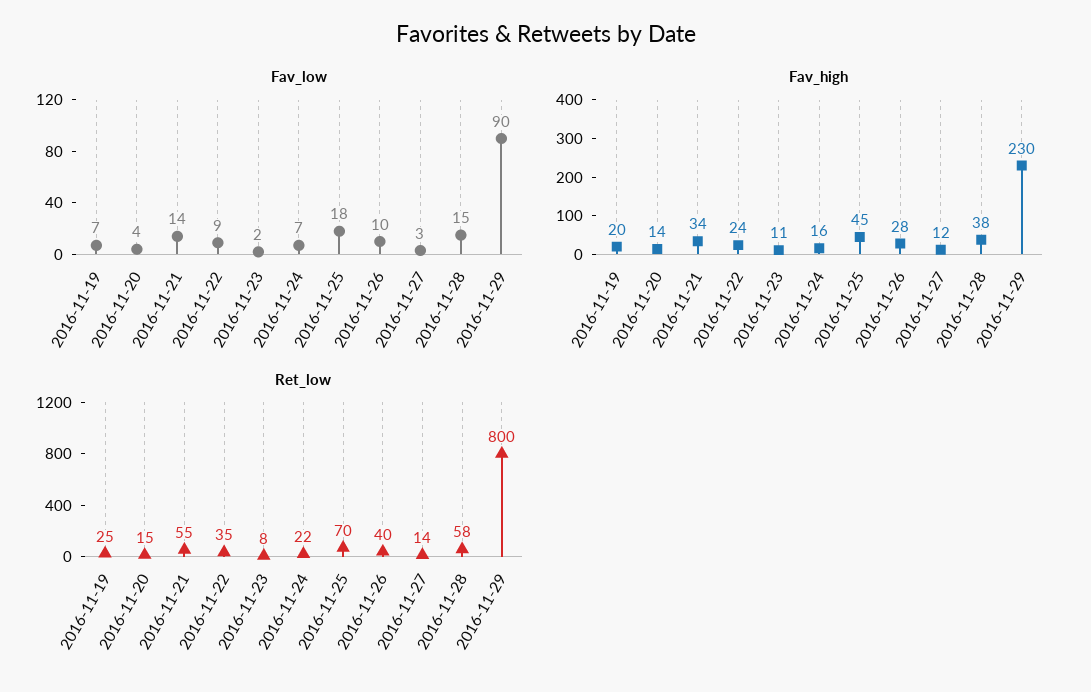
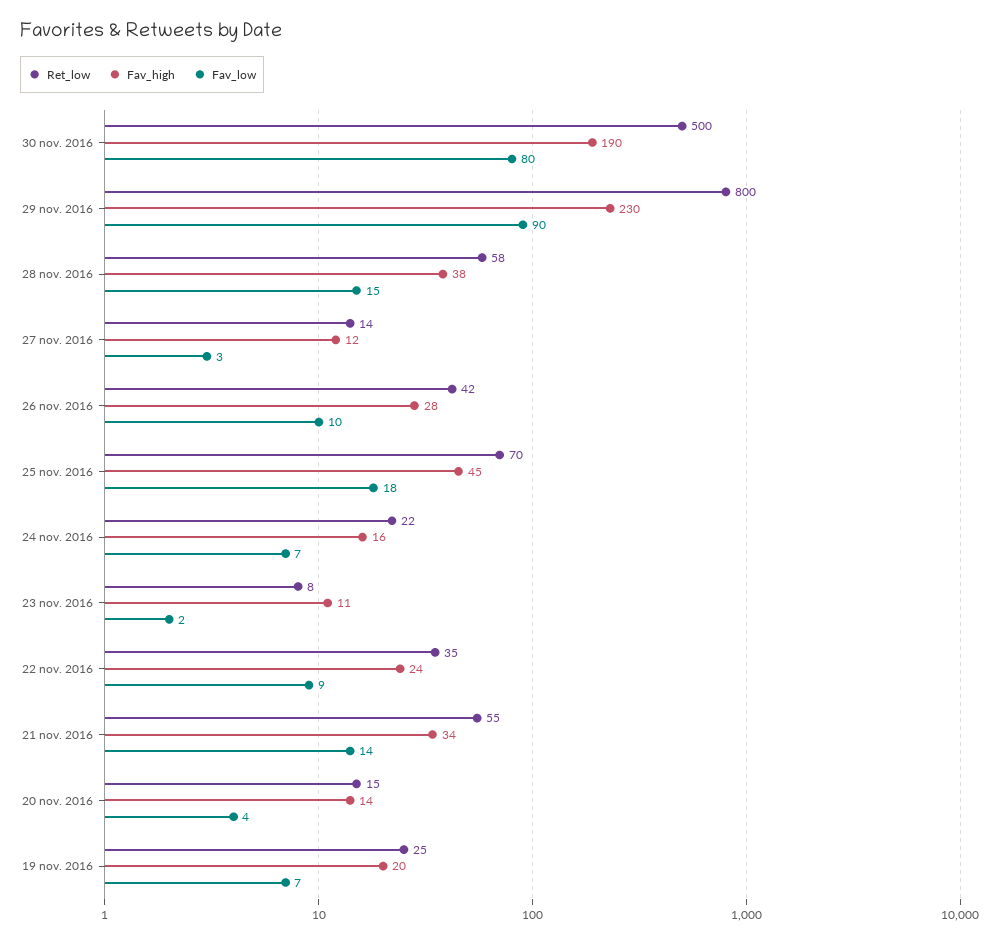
Ret_low, 2016-11-26: 40 -> 42
Ret_low, 30 nov. 2016: none -> 500
Fav_high, 30 nov. 2016: none -> 190
Fav_low, 30 nov. 2016: none -> 80

